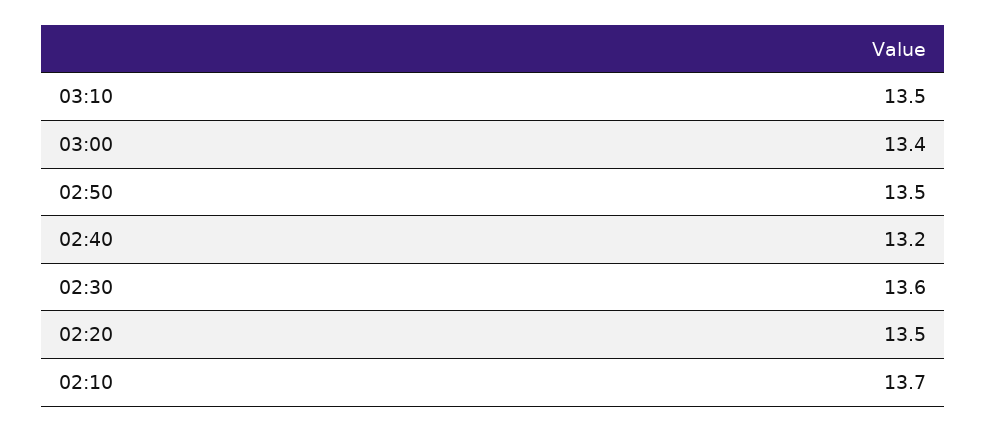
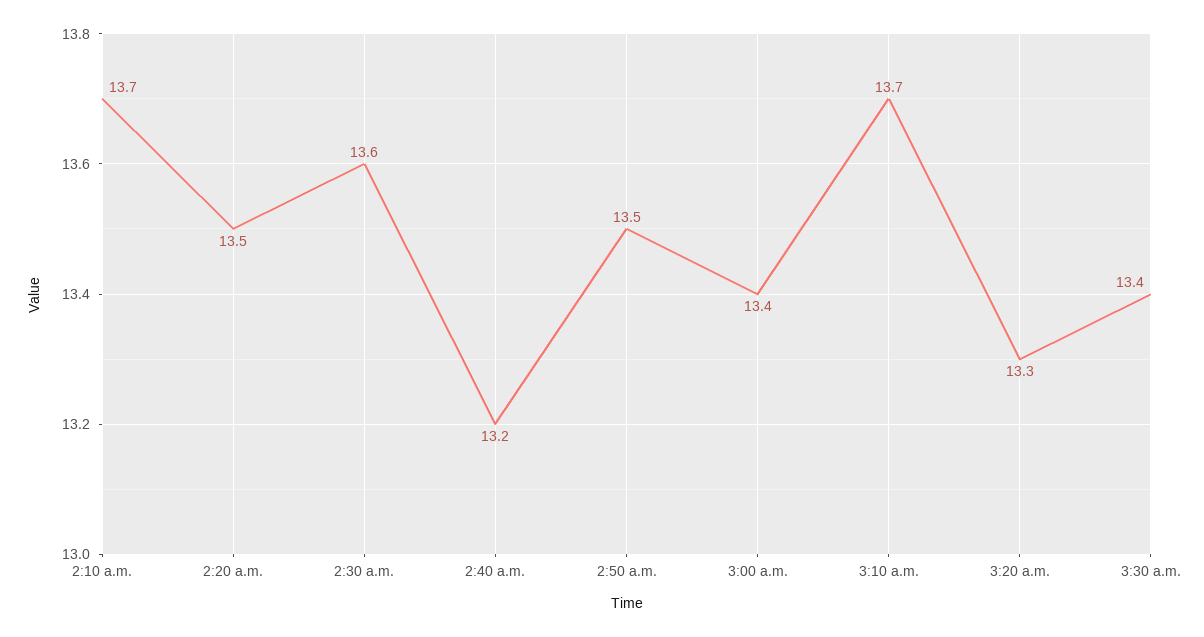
03:10: 13.5 -> 13.7
3:20 a.m.: none -> 13.3
3:30 a.m.: none -> 13.4

